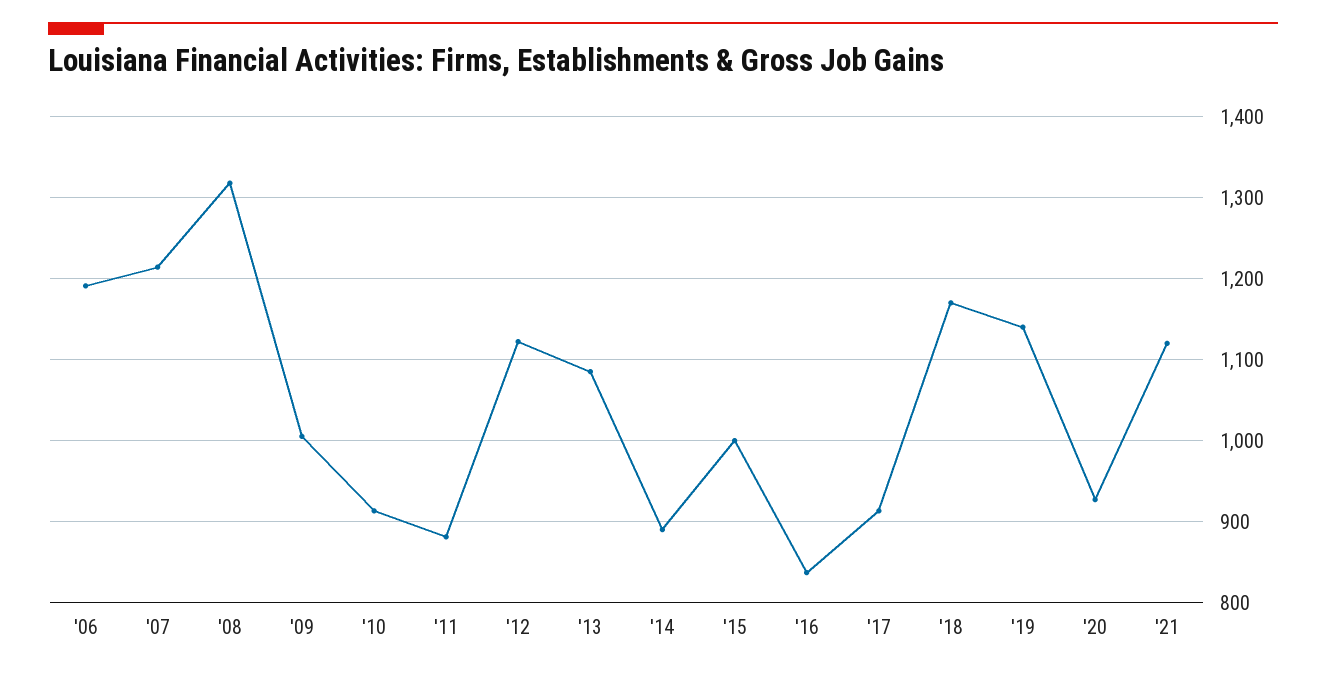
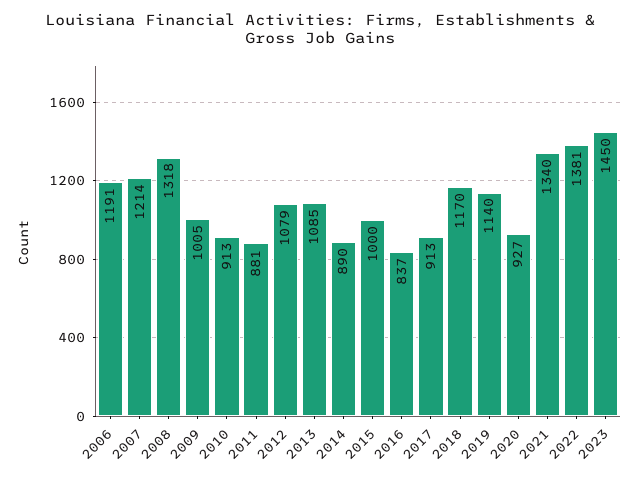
'12: 1120 -> 1079
'21: 1120 -> 1340
2022: none -> 1381
2023: none -> 1450

